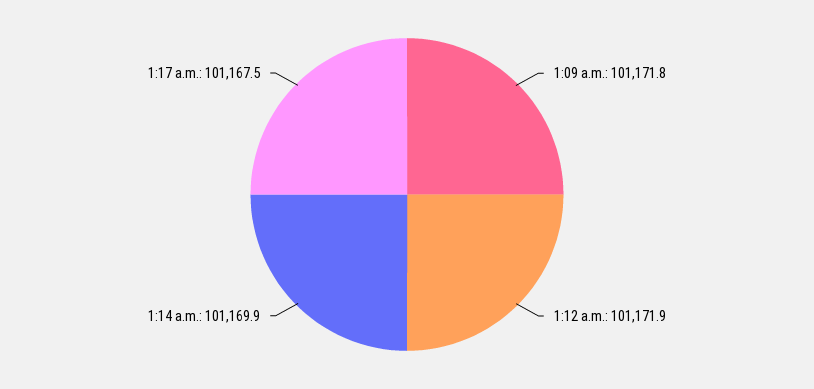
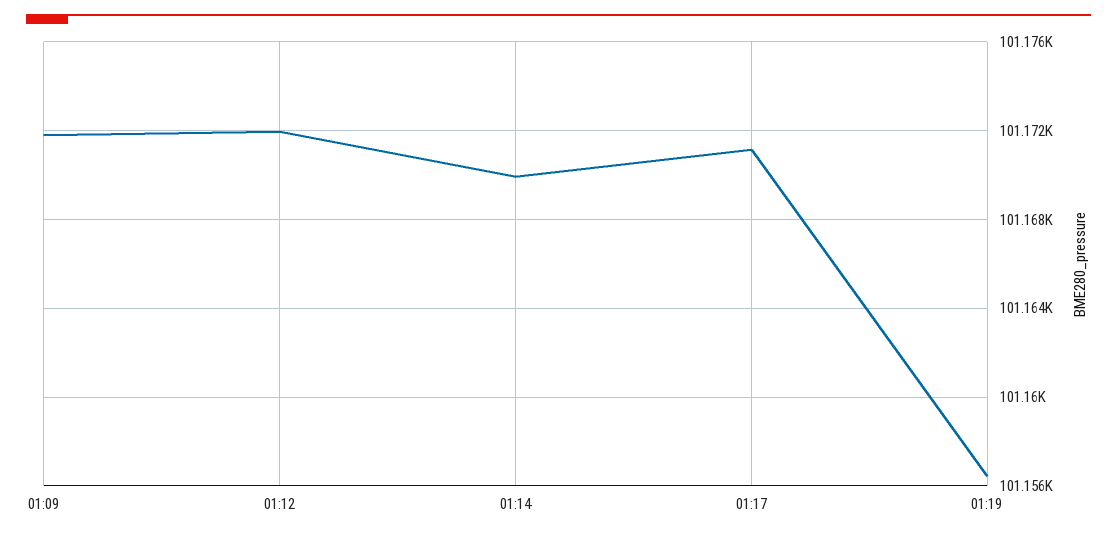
1:17 a.m.: 101167.5 -> 101171
01:19: none -> 101156.5

